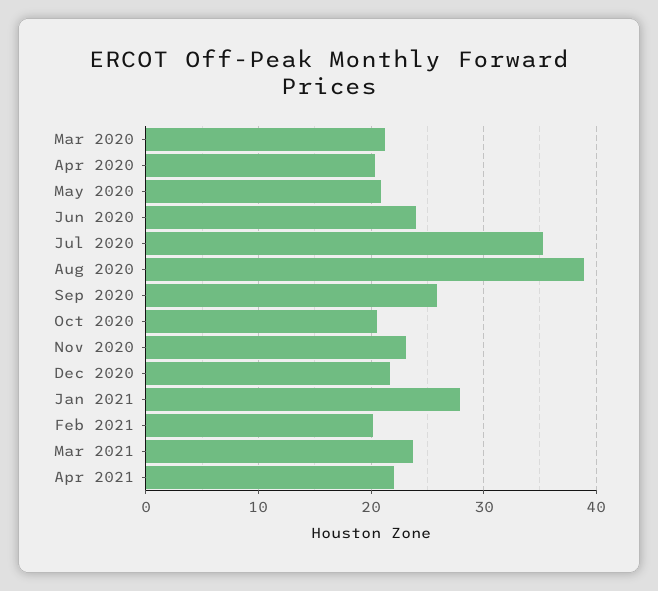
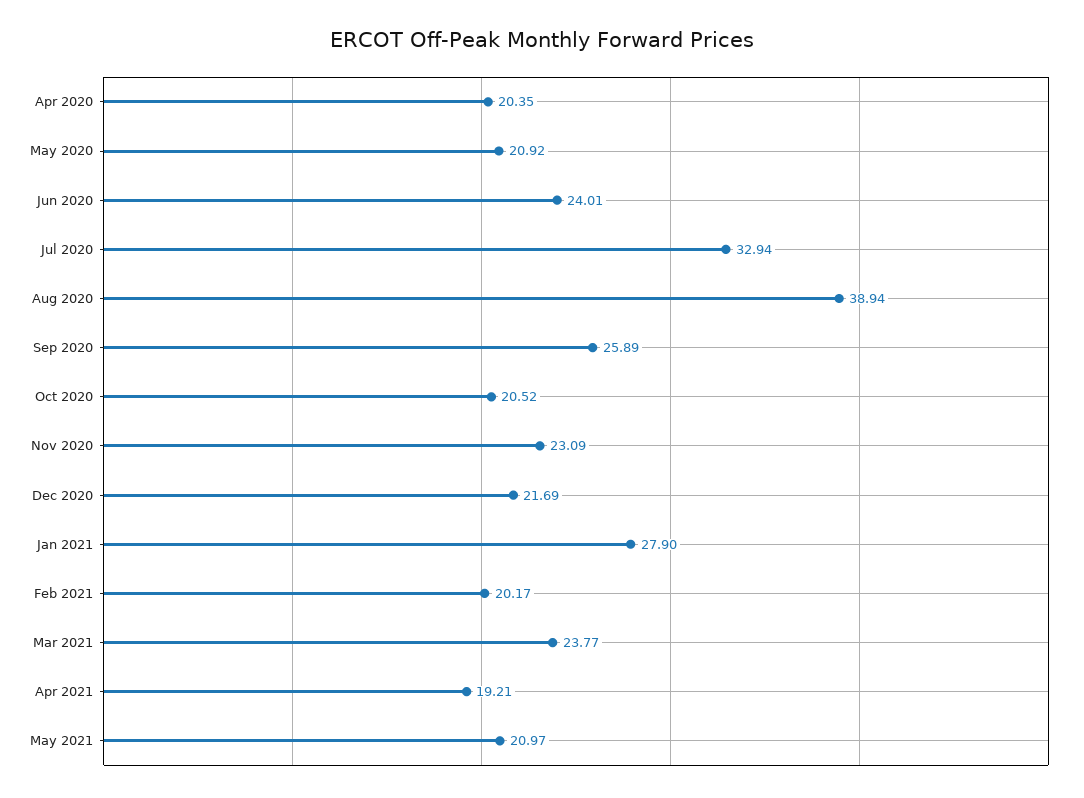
Mar 2020: 21 -> none
Jul 2020: 35 -> 32.94
Apr 2021: 22 -> 19.21
May 2021: none -> 20.97

